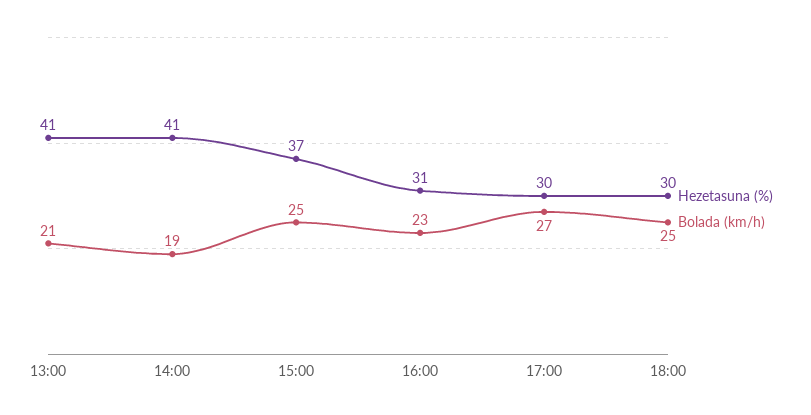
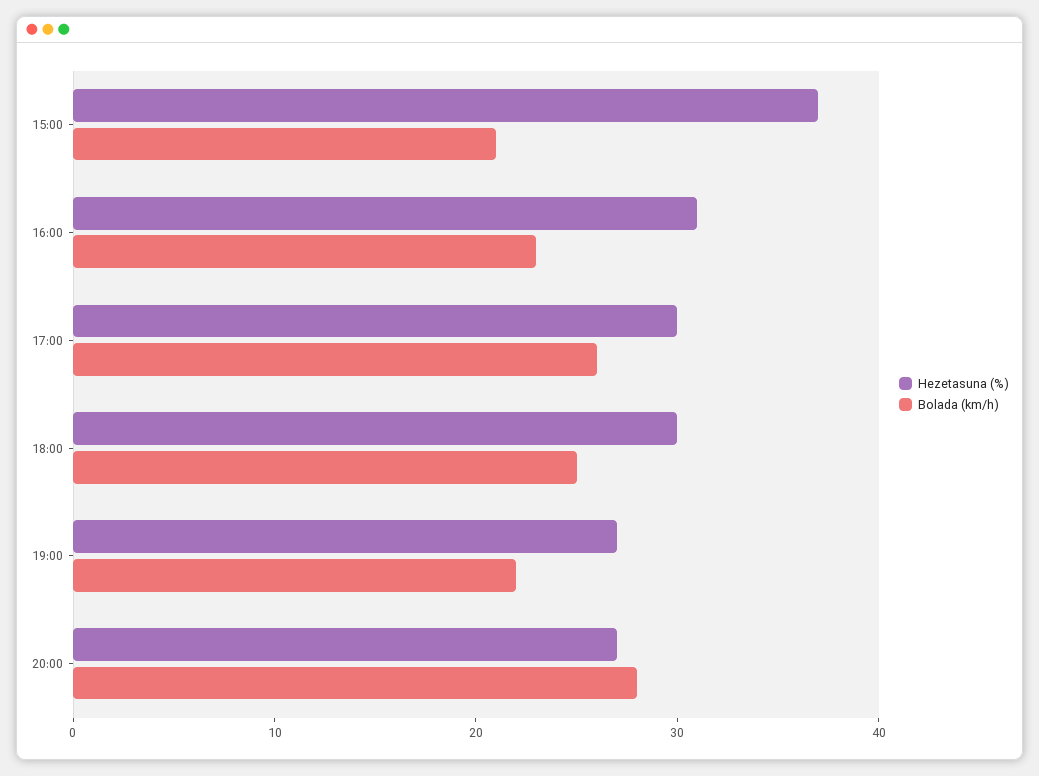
Hezetasuna (%), 13:00: 41 -> none
Bolada (km/h), 13:00: 21 -> none
Hezetasuna (%), 14:00: 41 -> none
Bolada (km/h), 14:00: 19 -> none
Bolada (km/h), 15:00: 25 -> 21
Bolada (km/h), 17:00: 27 -> 26
Hezetasuna (%), 19:00: none -> 27
Bolada (km/h), 19:00: none -> 22
Hezetasuna (%), 20:00: none -> 27
Bolada (km/h), 20:00: none -> 28

